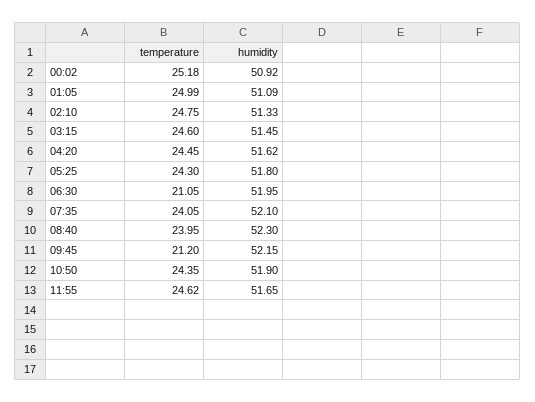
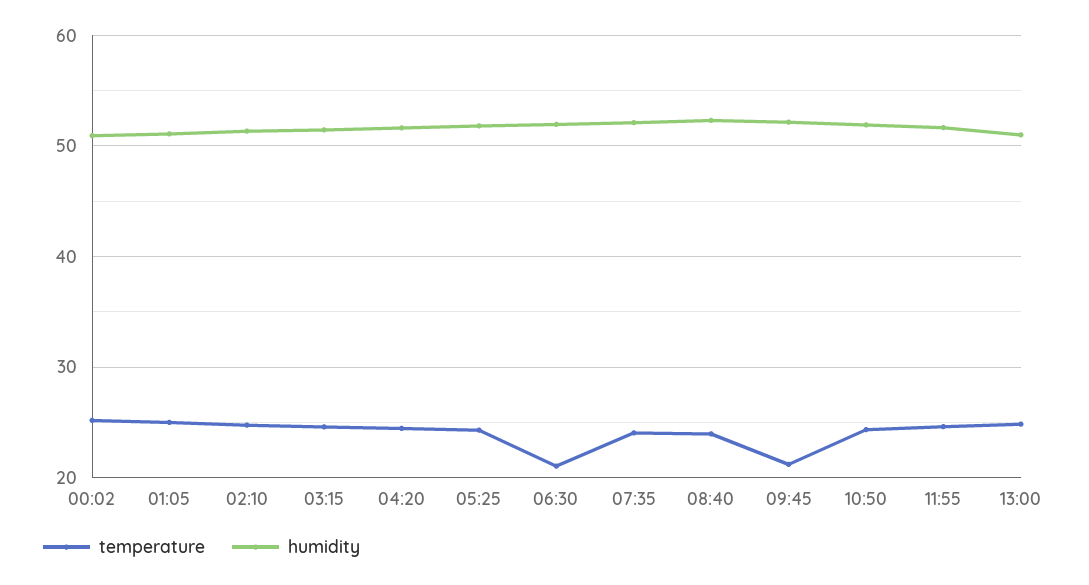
temperature, 13:00: none -> 25
humidity, 13:00: none -> 51

